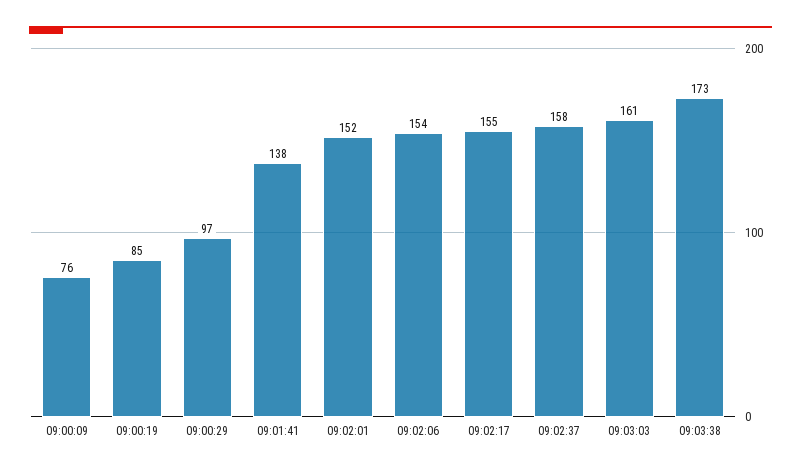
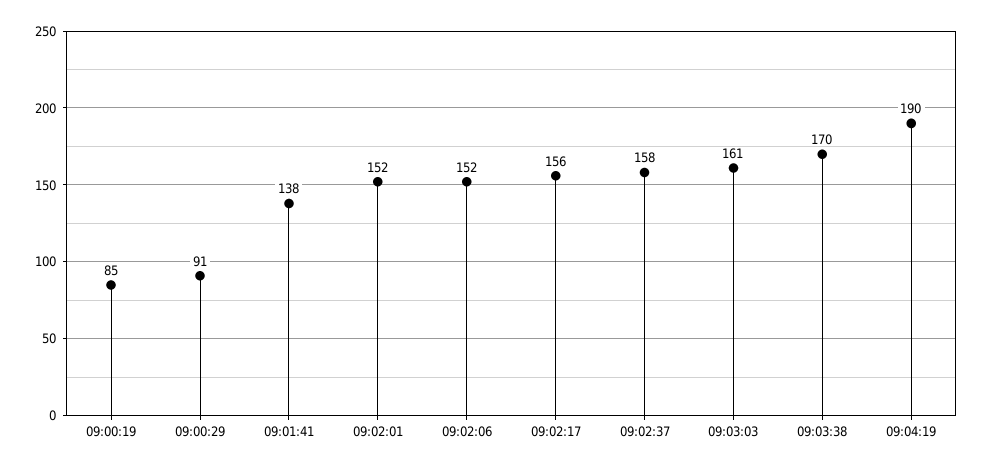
09:00:09: 76 -> none
09:00:29: 97 -> 91
09:02:06: 154 -> 152
09:02:17: 155 -> 156
09:03:38: 173 -> 170
09:04:19: none -> 190

